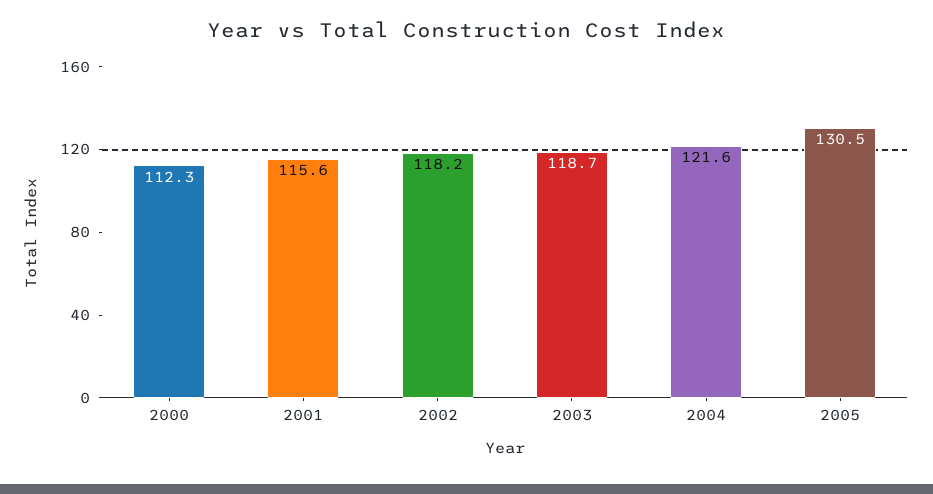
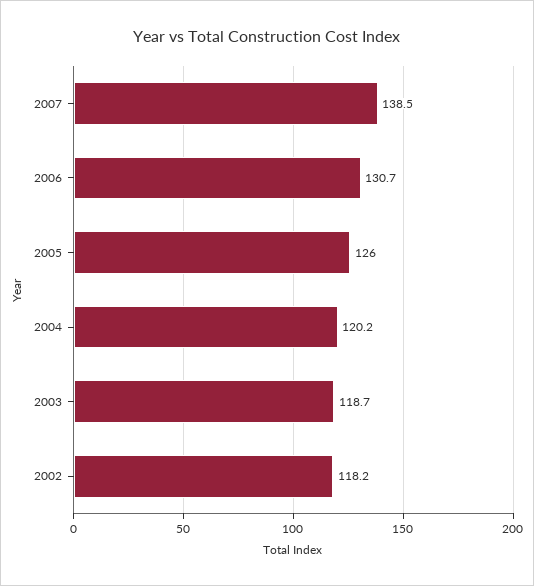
2000: 112.3 -> none
2001: 115.6 -> none
2004: 121.6 -> 120.2
2005: 130.5 -> 126
2007: none -> 138.5
2006: none -> 130.7

